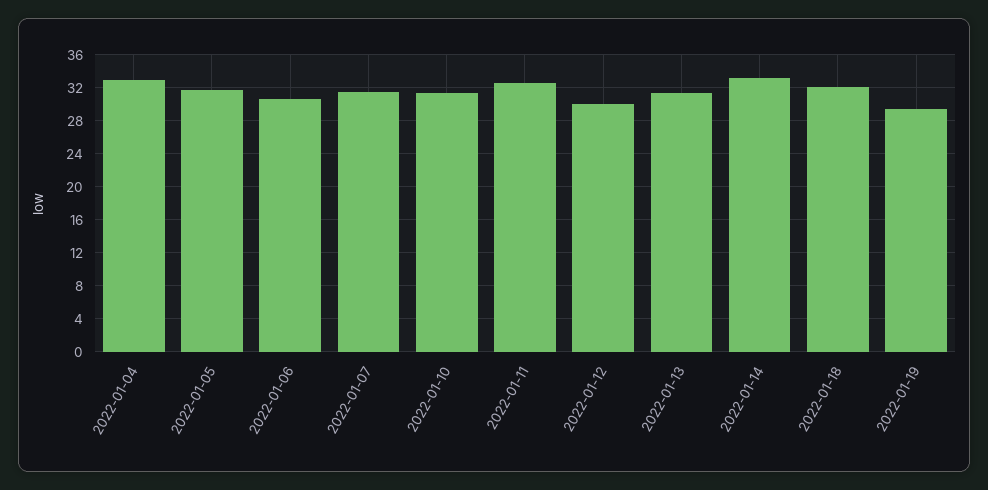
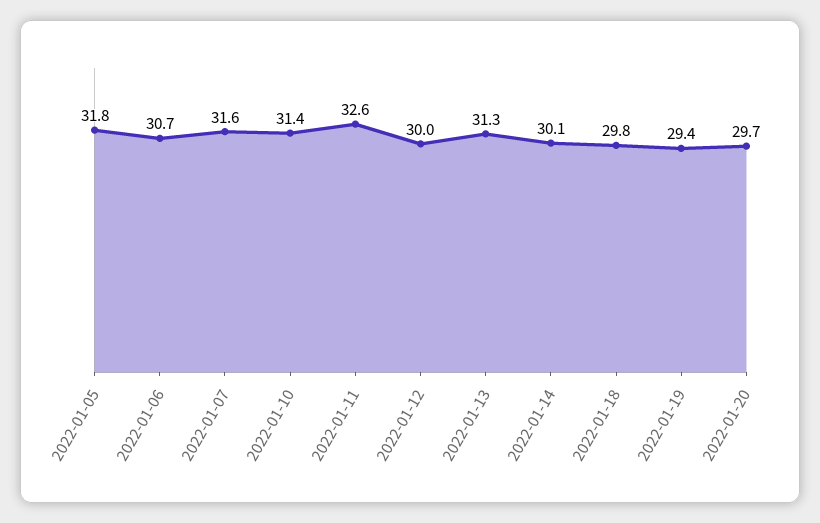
2022-01-04: 33 -> none
2022-01-14: 33 -> 30.1
2022-01-18: 32 -> 29.8
2022-01-20: none -> 29.7

